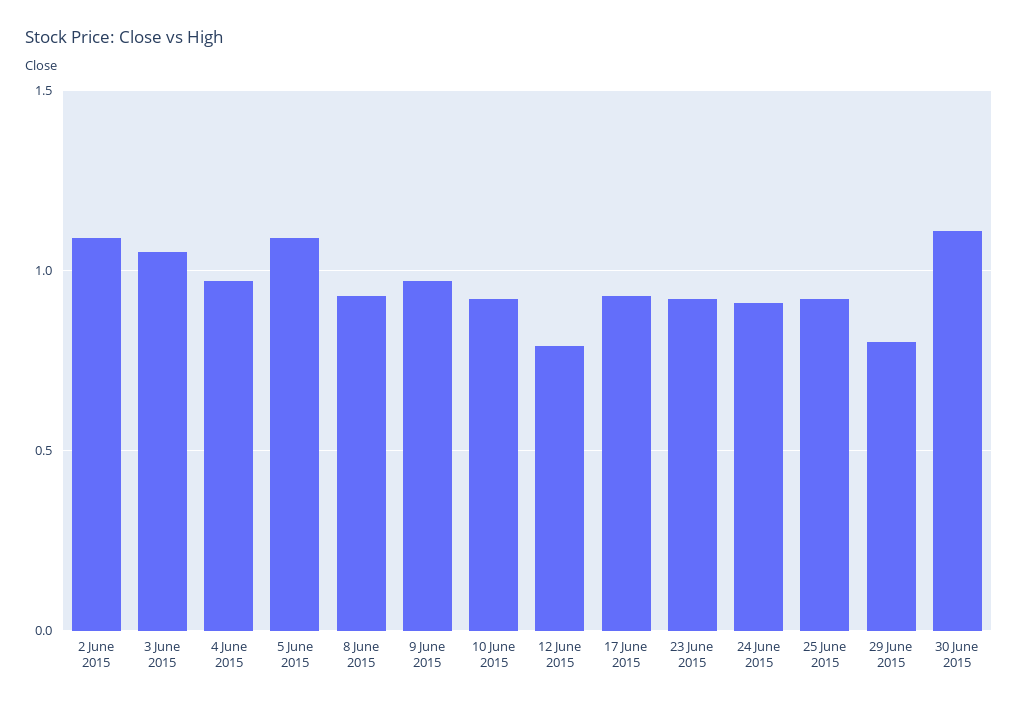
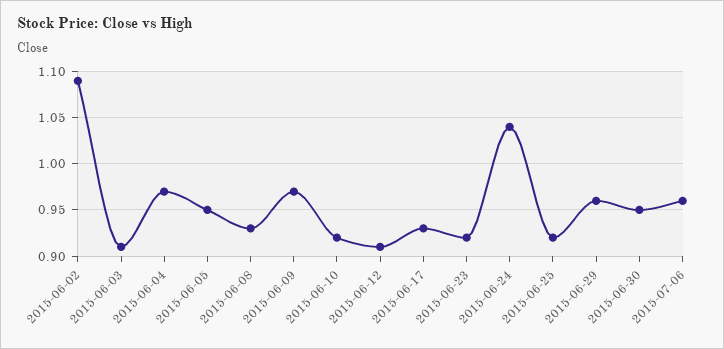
3 June 2015: 1.05 -> 0.91
5 June 2015: 1.1 -> 0.95
12 June 2015: 0.8 -> 0.91
24 June 2015: 0.9 -> 1.04
29 June 2015: 0.8 -> 0.96
30 June 2015: 1.1 -> 0.95
2015-07-06: none -> 0.96

